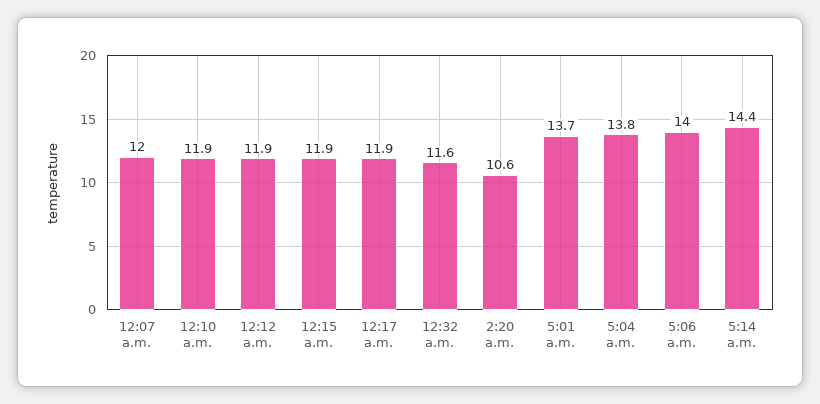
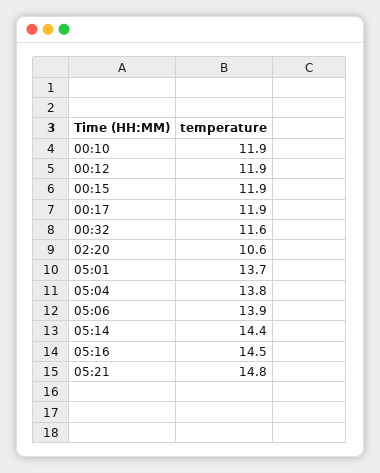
12:07 a.m.: 12 -> none
5:06 a.m.: 14 -> 13.9
05:16: none -> 14.5
05:21: none -> 14.8

